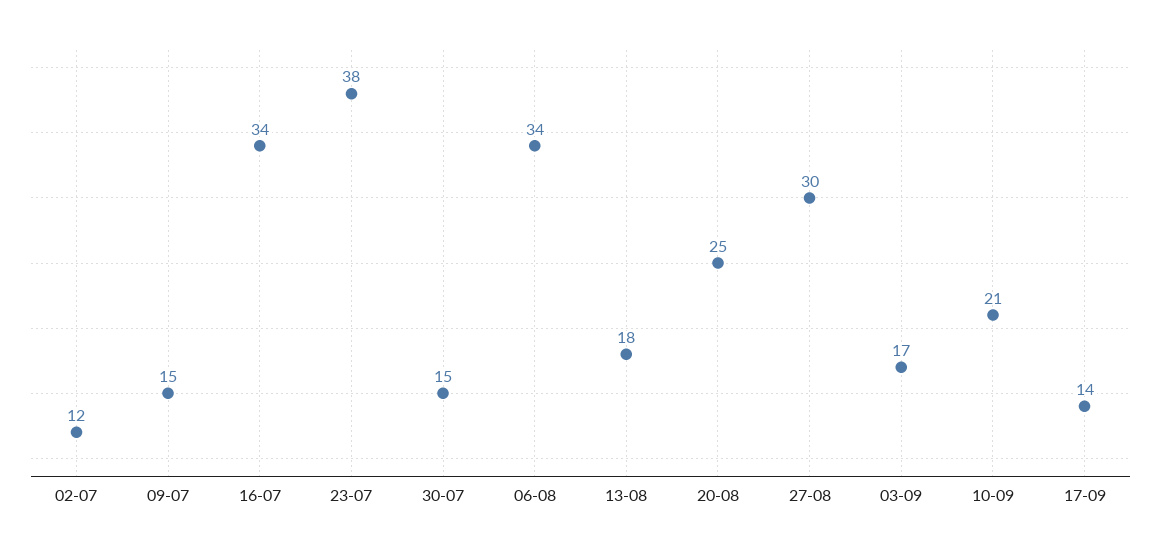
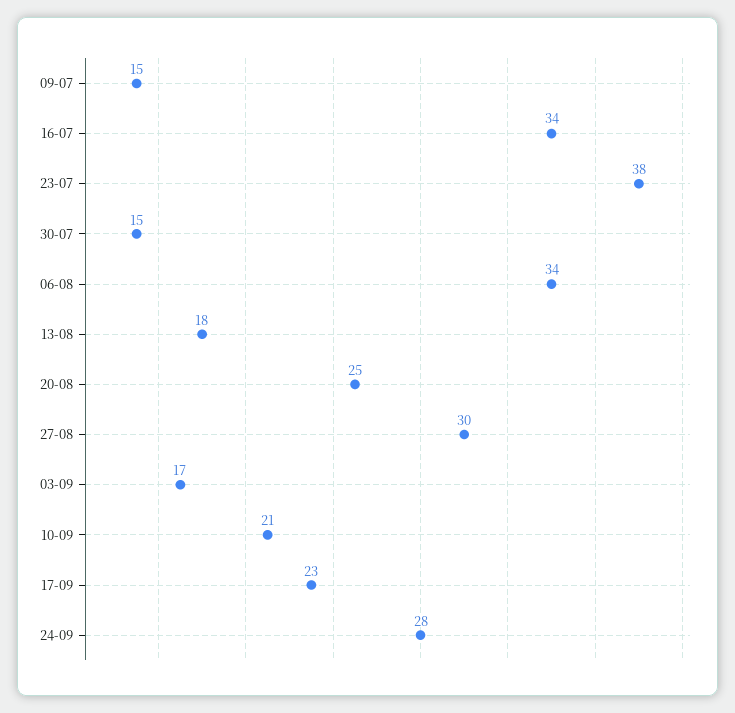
02-07: 12 -> none
17-09: 14 -> 23
24-09: none -> 28

